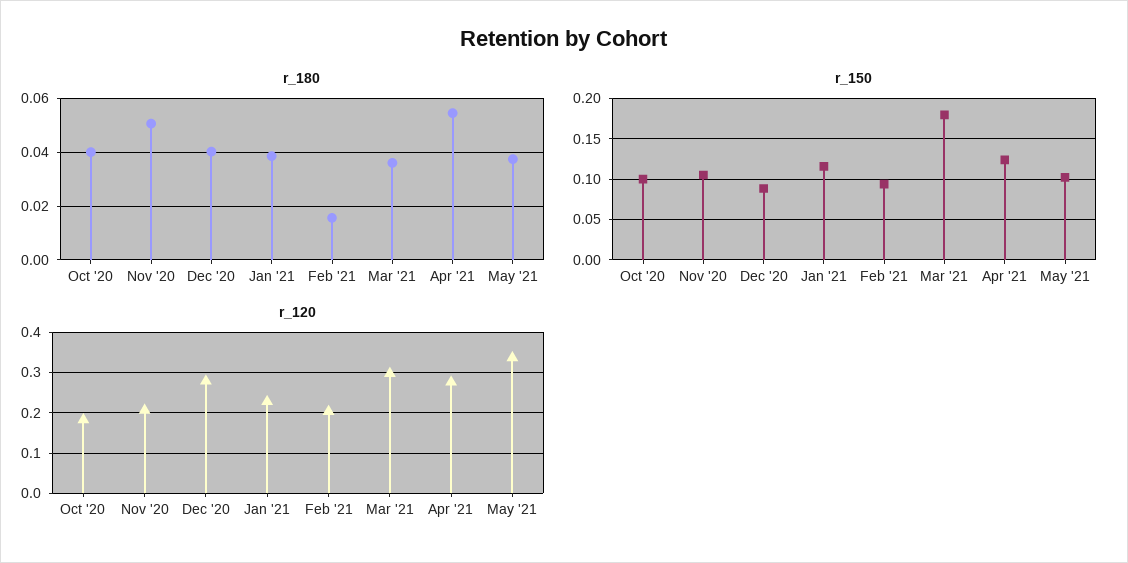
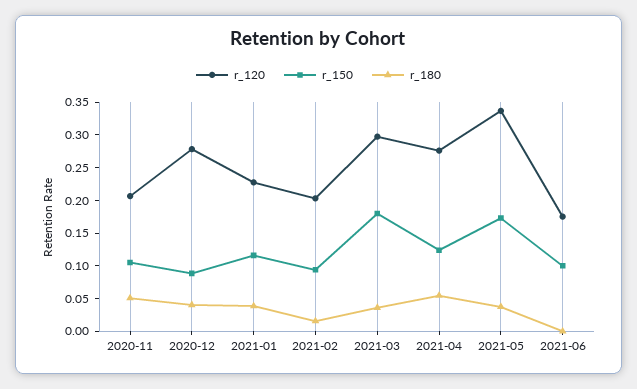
r_180, Oct '20: 0.04 -> none
r_150, Oct '20: 0.1 -> none
r_150, May '21: 0.1 -> 0.175
r_120, Oct '20: 0.18 -> none
r_120, 2021-06: none -> 0.175
r_150, 2021-06: none -> 0.1
r_180, 2021-06: none -> 0

